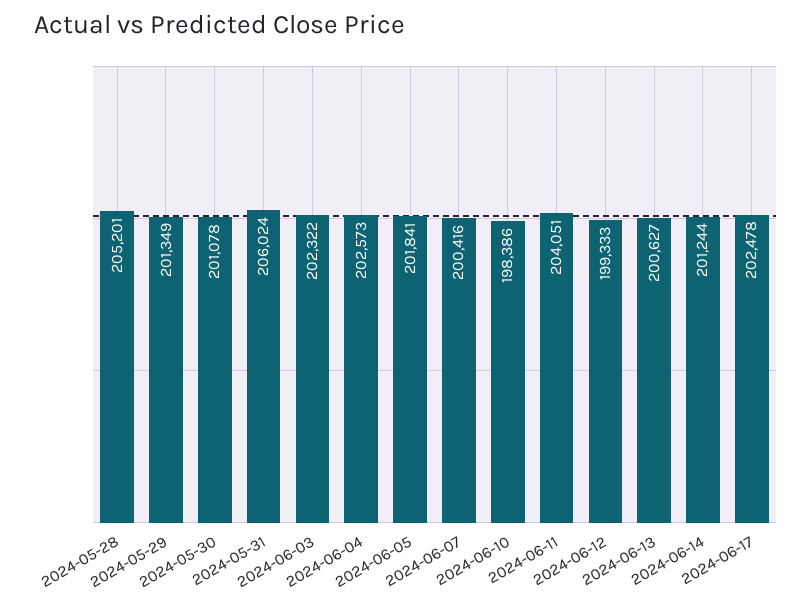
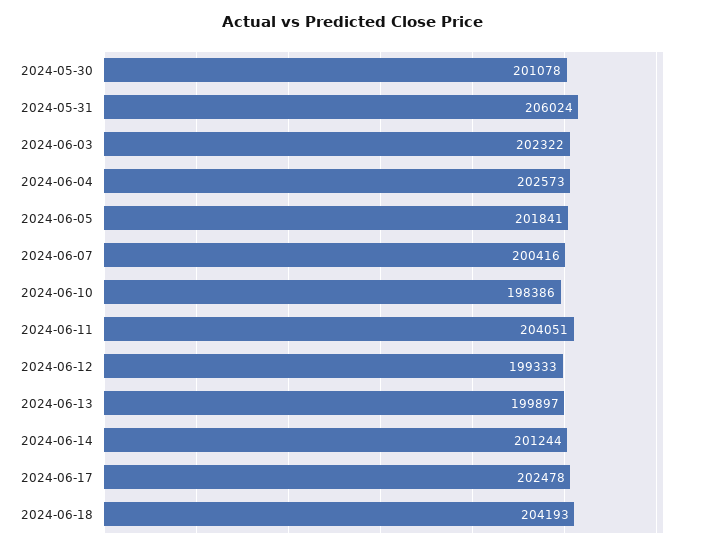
2024-05-28: 205201 -> none
2024-05-29: 201349 -> none
2024-06-13: 200627 -> 199897
2024-06-18: none -> 204193

